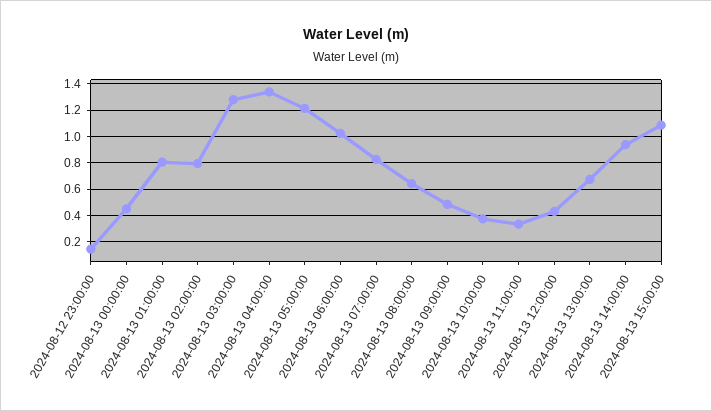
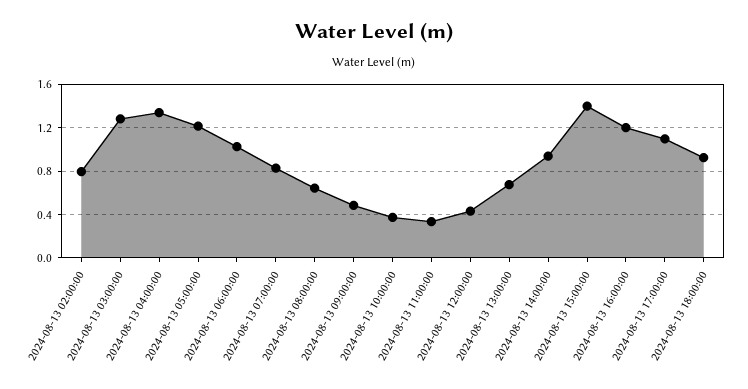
2024-08-12 23:00:00: 0.15 -> none
2024-08-13 00:00:00: 0.45 -> none
2024-08-13 01:00:00: 0.8 -> none
2024-08-13 15:00:00: 1.1 -> 1.4
2024-08-13 16:00:00: none -> 1.2
2024-08-13 17:00:00: none -> 1.1
2024-08-13 18:00:00: none -> 0.9

